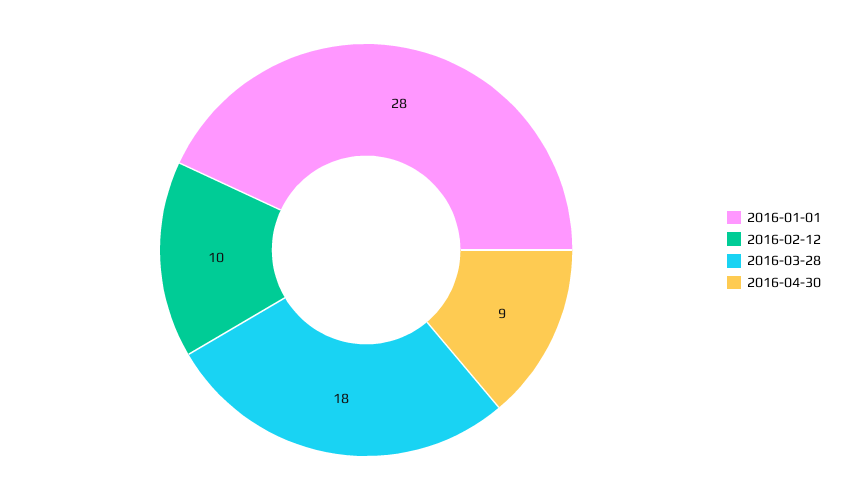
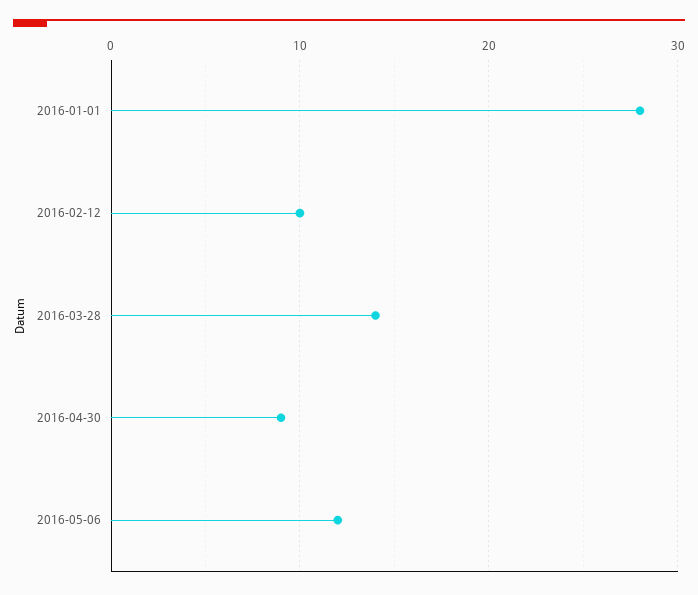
2016-03-28: 18 -> 14
2016-05-06: none -> 12

